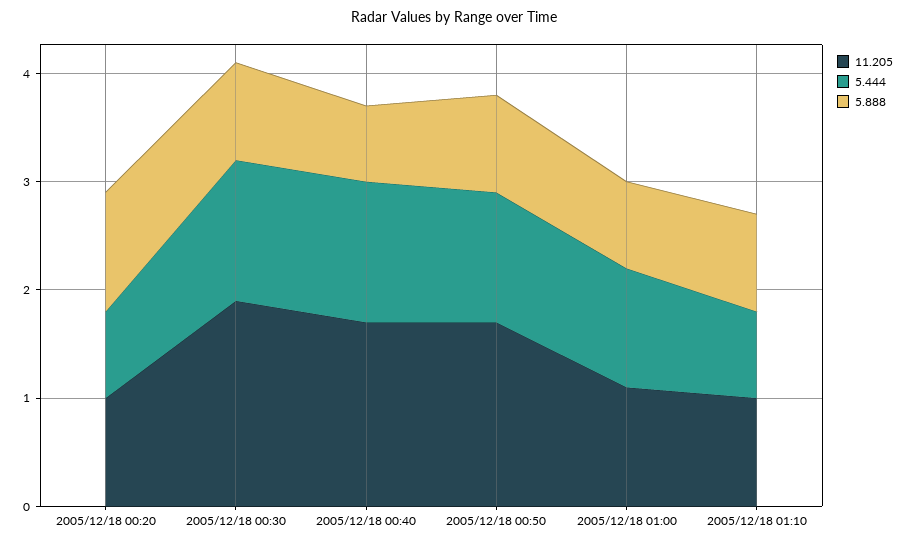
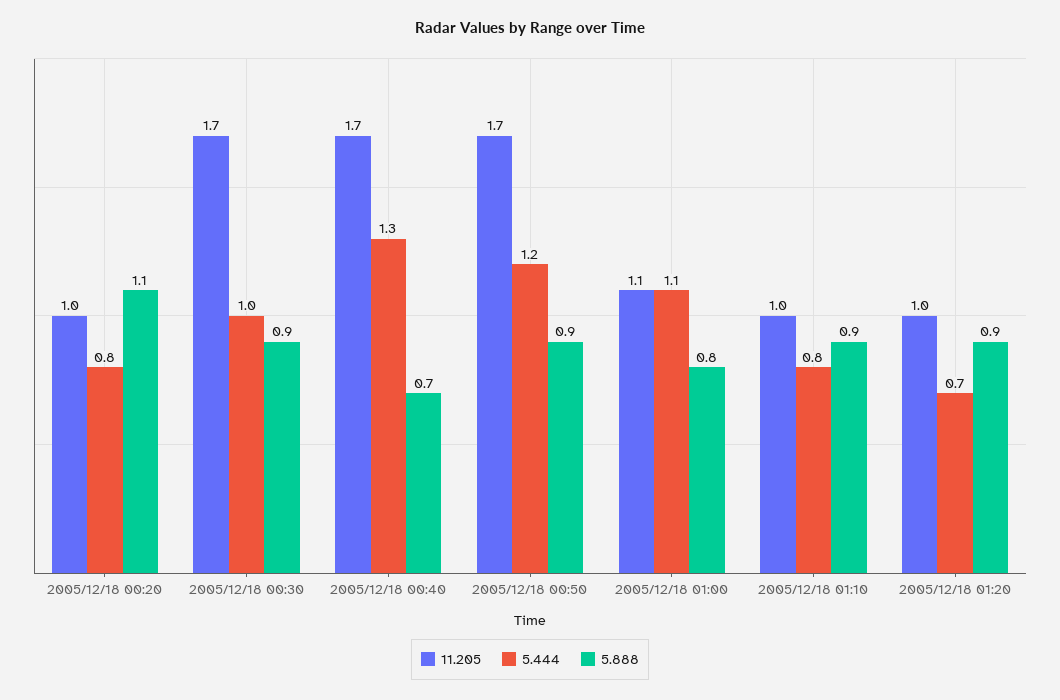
11.205, 2005/12/18 00:30: 1.9 -> 1.7
5.444, 2005/12/18 00:30: 1.3 -> 1
11.205, 2005/12/18 01:20: none -> 1
5.444, 2005/12/18 01:20: none -> 0.7
5.888, 2005/12/18 01:20: none -> 0.9

